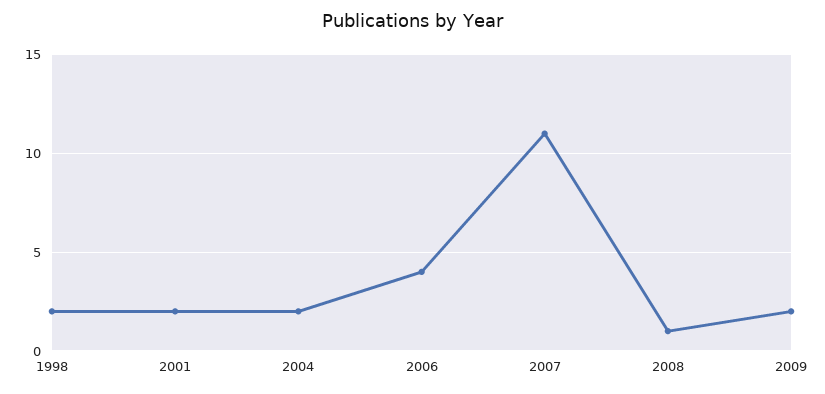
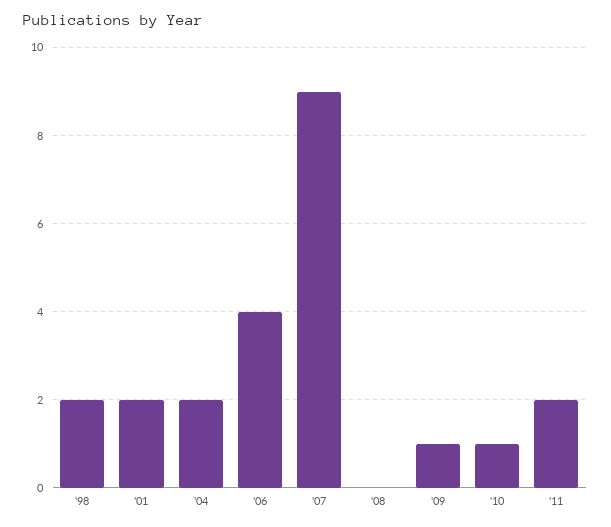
2007: 11 -> 9
2008: 1 -> 0
2009: 2 -> 1
'10: none -> 1
'11: none -> 2

